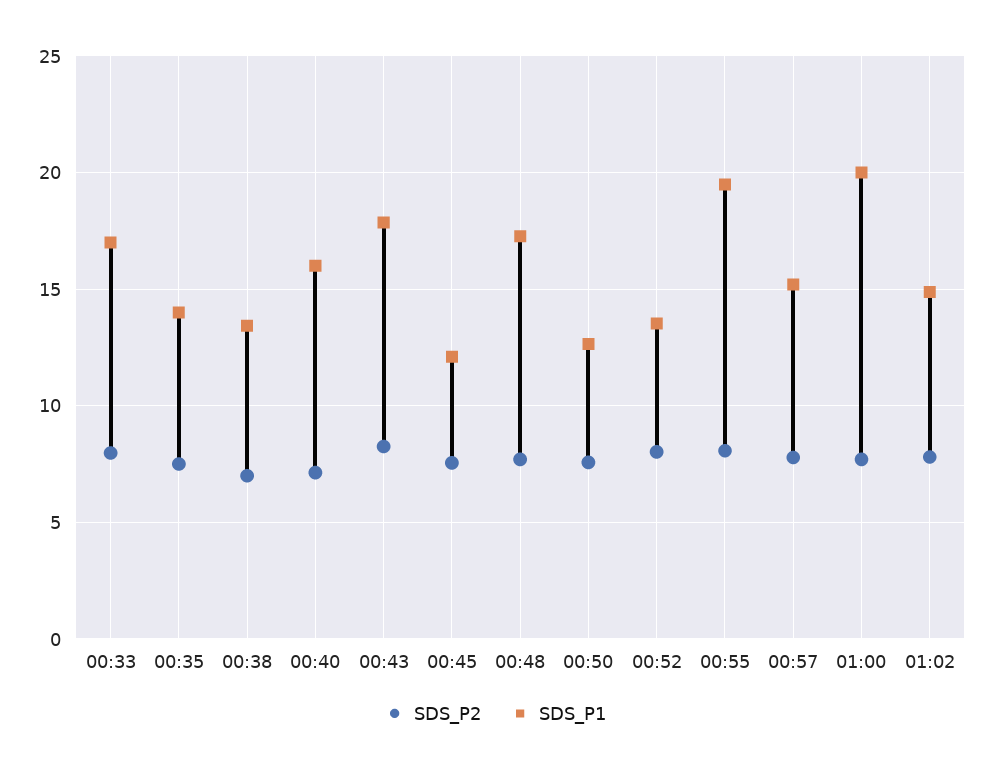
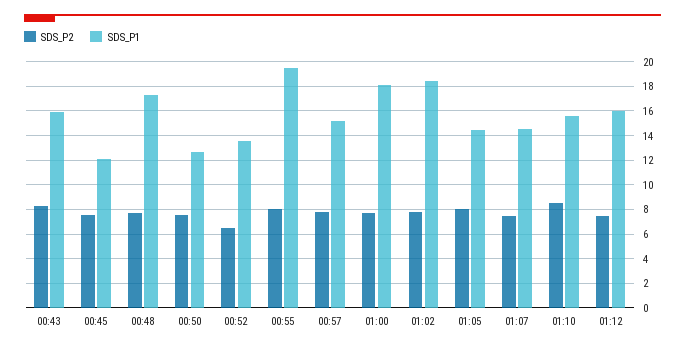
SDS_P2, 00:33: 8 -> none
SDS_P1, 00:33: 17 -> none
SDS_P2, 00:35: 7.5 -> none
SDS_P1, 00:35: 14 -> none
SDS_P2, 00:38: 7 -> none
SDS_P1, 00:38: 13.5 -> none
SDS_P2, 00:40: 7 -> none
SDS_P1, 00:40: 16 -> none
SDS_P1, 00:43: 18 -> 16
SDS_P2, 00:52: 8 -> 6.5
SDS_P1, 01:00: 20 -> 18
SDS_P1, 01:02: 15 -> 18.5
SDS_P2, 01:05: none -> 8
SDS_P1, 01:05: none -> 14.5
SDS_P2, 01:07: none -> 7.5
SDS_P1, 01:07: none -> 14.5
SDS_P2, 01:10: none -> 8.5
SDS_P1, 01:10: none -> 15.5
SDS_P2, 01:12: none -> 7.5
SDS_P1, 01:12: none -> 16

